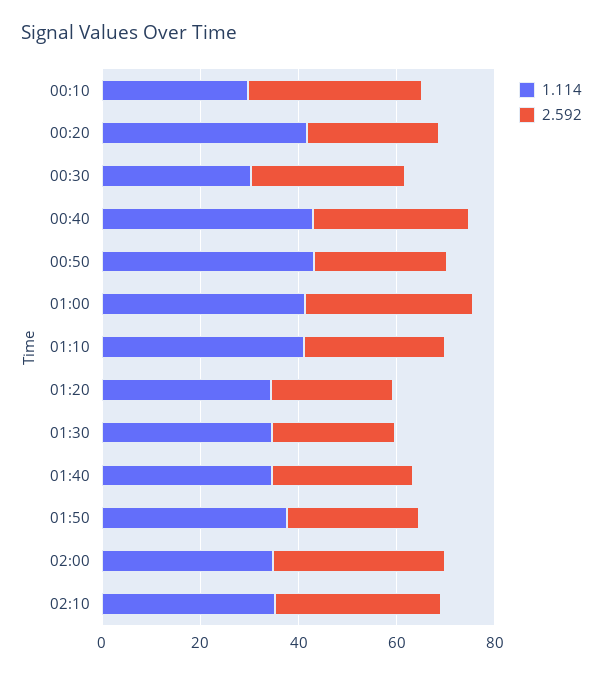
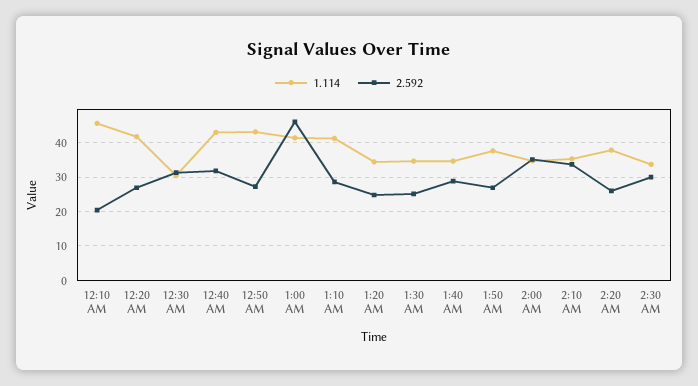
1.114, 00:10: 30 -> 46
2.592, 00:10: 35 -> 20
2.592, 01:00: 35 -> 46
1.114, 2:20 AM: none -> 38
2.592, 2:20 AM: none -> 26
1.114, 2:30 AM: none -> 34
2.592, 2:30 AM: none -> 30

